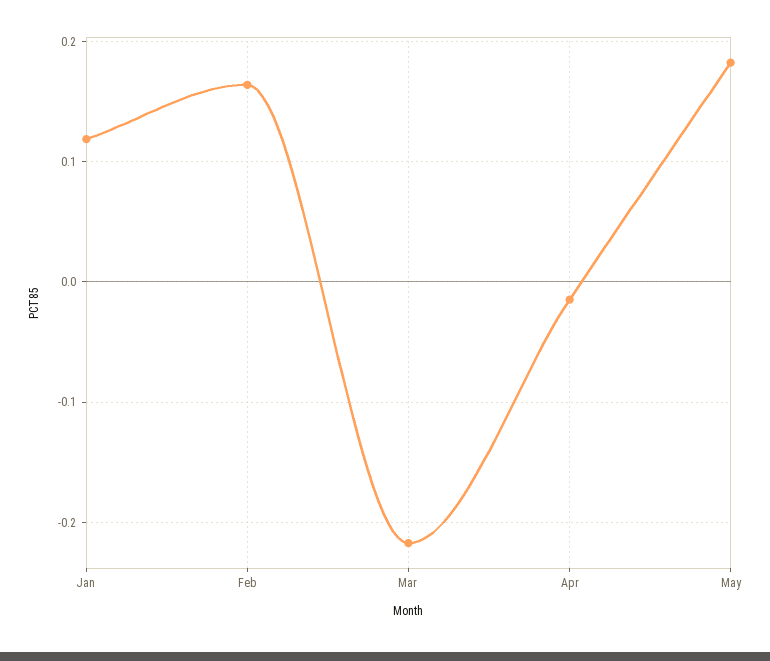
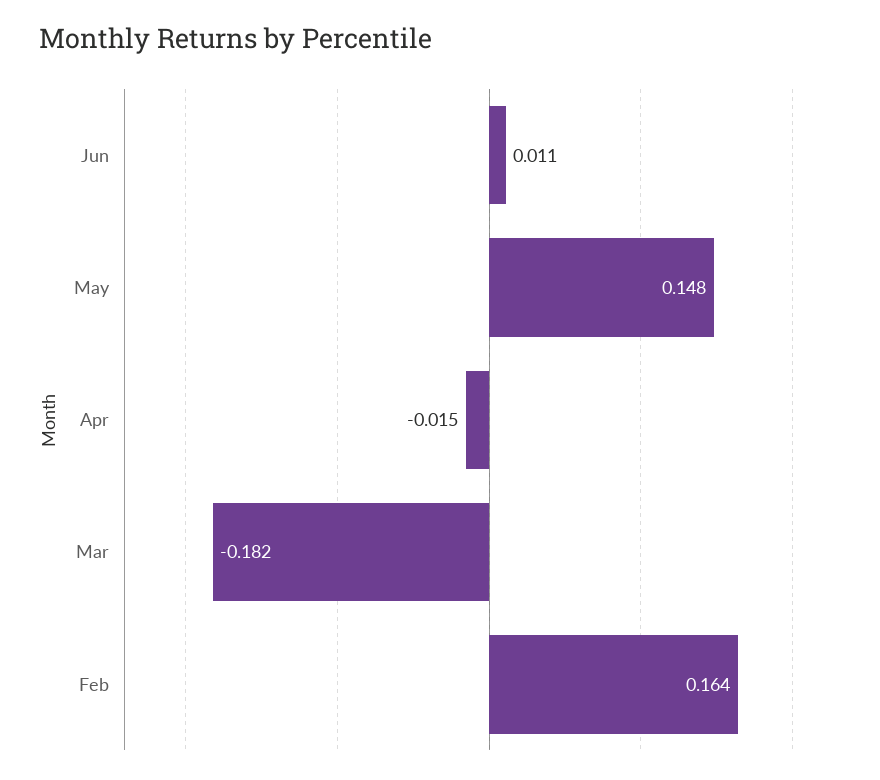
Jan: 0.12 -> none
Mar: -0.22 -> -0.182
May: 0.18 -> 0.148
Jun: none -> 0.011

